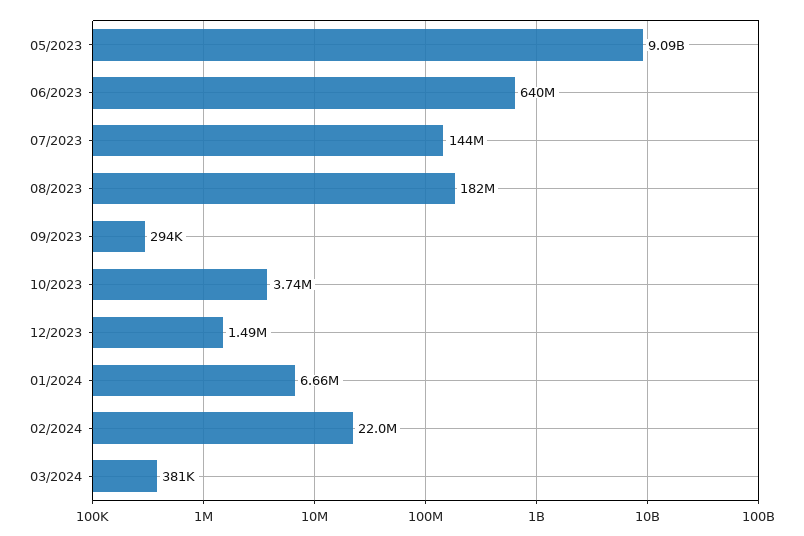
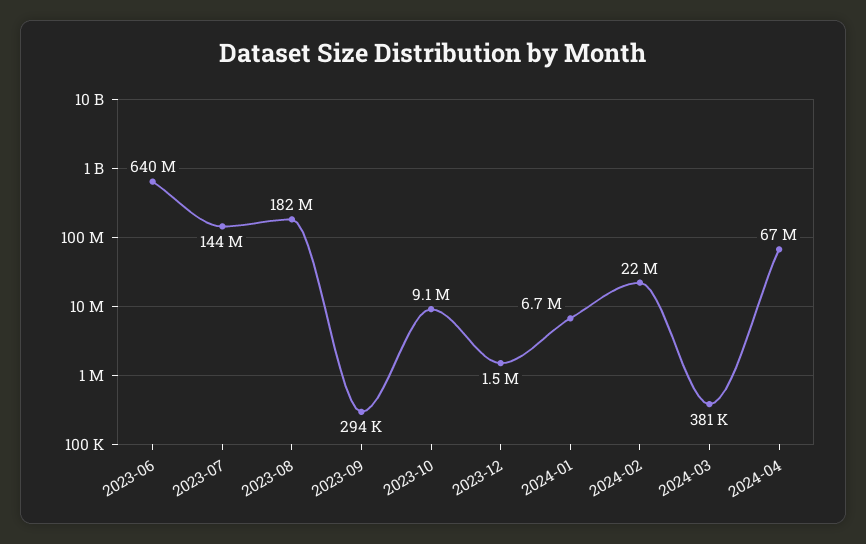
05/2023: 9090000000 -> none
10/2023: 3740000 -> 9100000
2024-04: none -> 67000000

